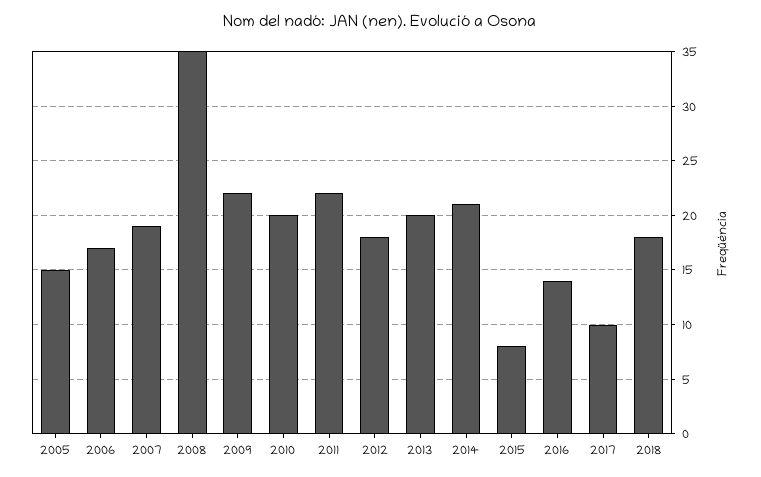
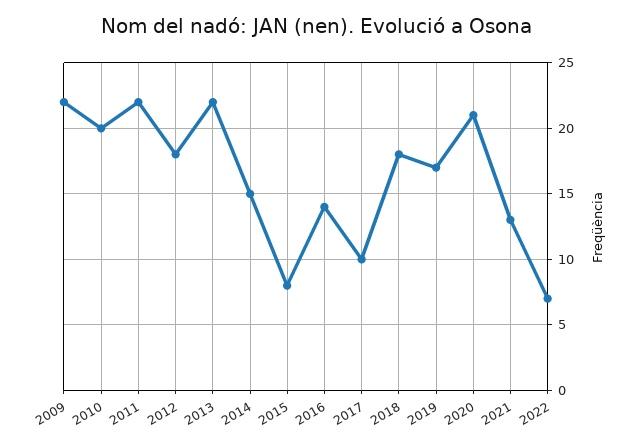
2005: 15 -> none
2006: 17 -> none
2007: 19 -> none
2008: 35 -> none
2013: 20 -> 22
2014: 21 -> 15
2019: none -> 17
2020: none -> 21
2021: none -> 13
2022: none -> 7

